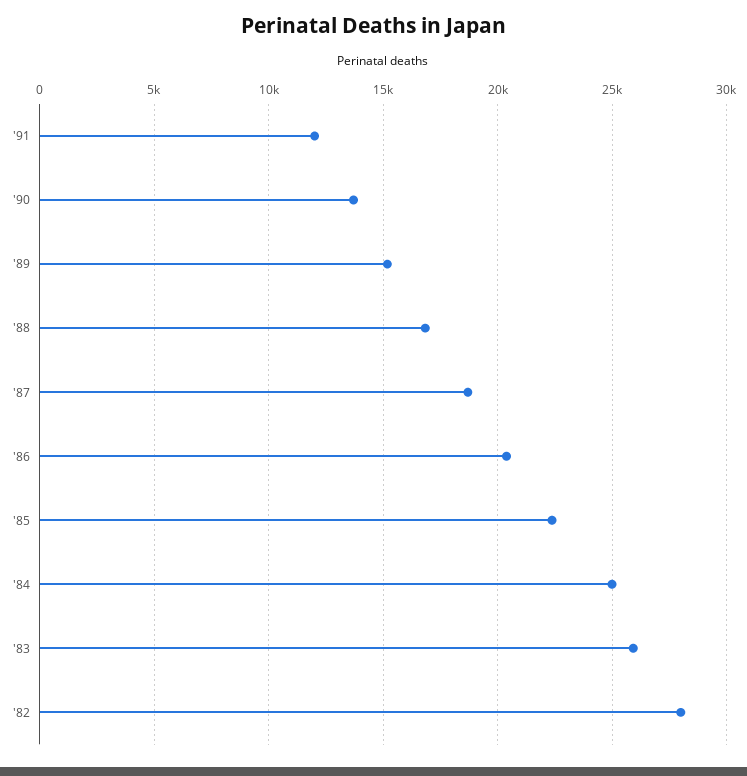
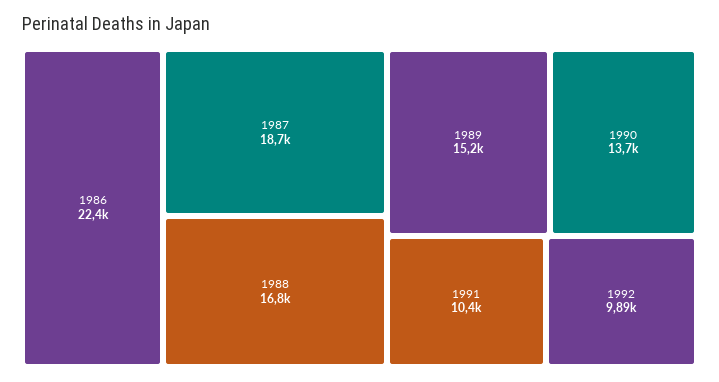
'91: 12000 -> 10400
'86: 20500 -> 22400
'85: 22500 -> none
'84: 25000 -> none
'83: 26000 -> none
'82: 28000 -> none
1992: none -> 9890

